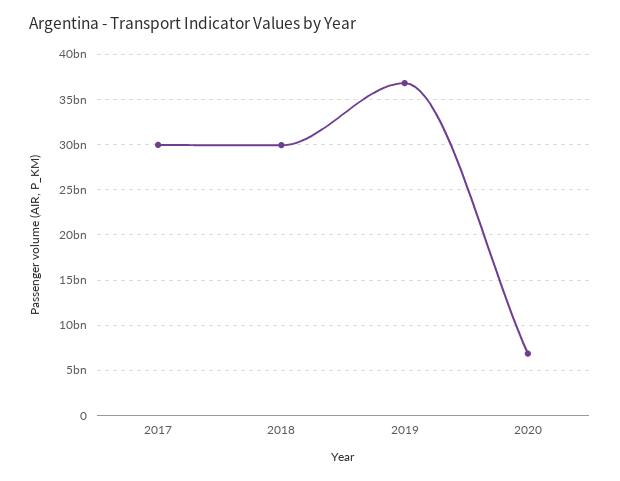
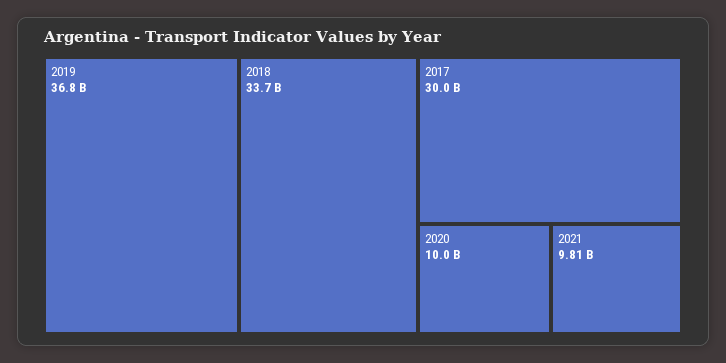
2018: 30000000000 -> 33700000000
2020: 7000000000 -> 10000000000
2021: none -> 9810000000

